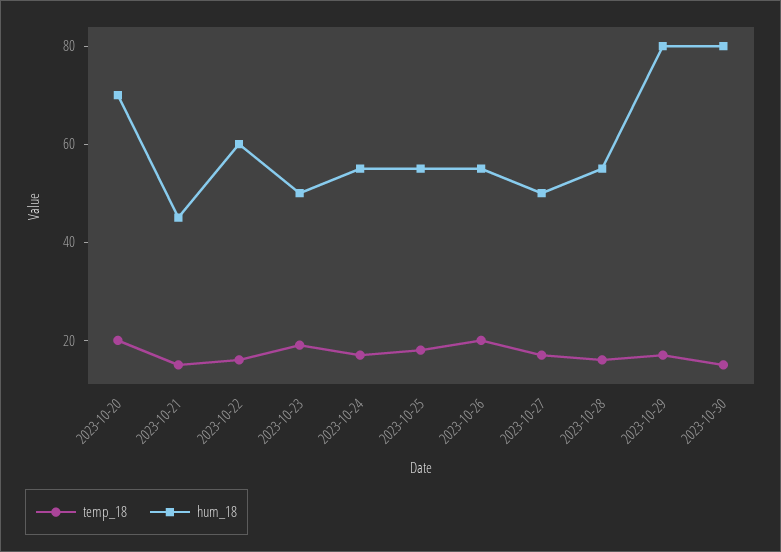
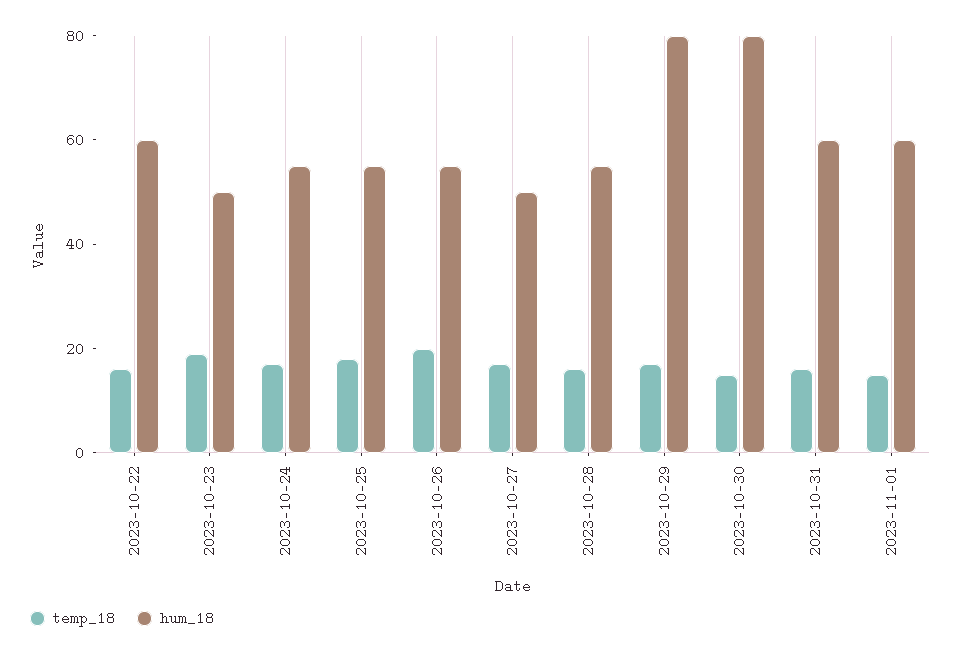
temp_18, 2023-10-20: 20 -> none
hum_18, 2023-10-20: 70 -> none
temp_18, 2023-10-21: 15 -> none
hum_18, 2023-10-21: 45 -> none
temp_18, 2023-10-31: none -> 15
hum_18, 2023-10-31: none -> 60
temp_18, 2023-11-01: none -> 15
hum_18, 2023-11-01: none -> 60

